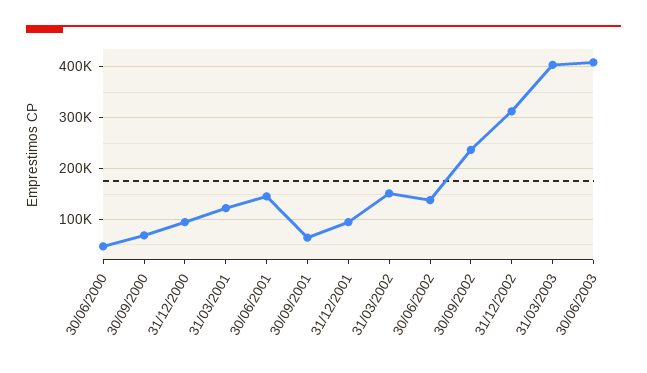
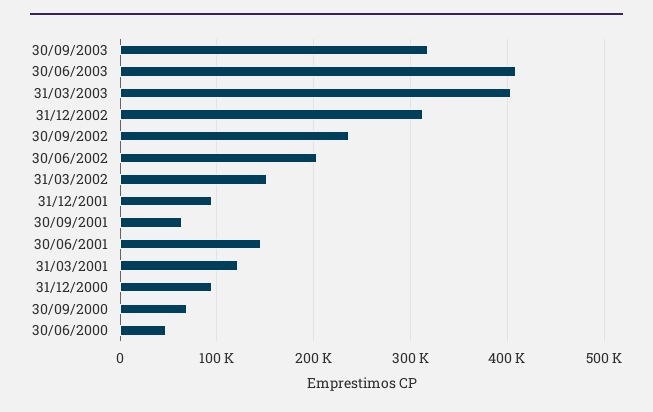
30/06/2002: 140000 -> 200000
30/09/2003: none -> 320000

